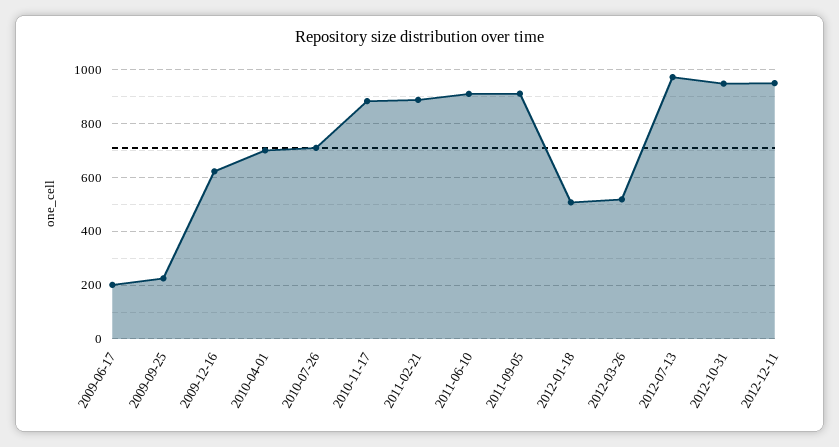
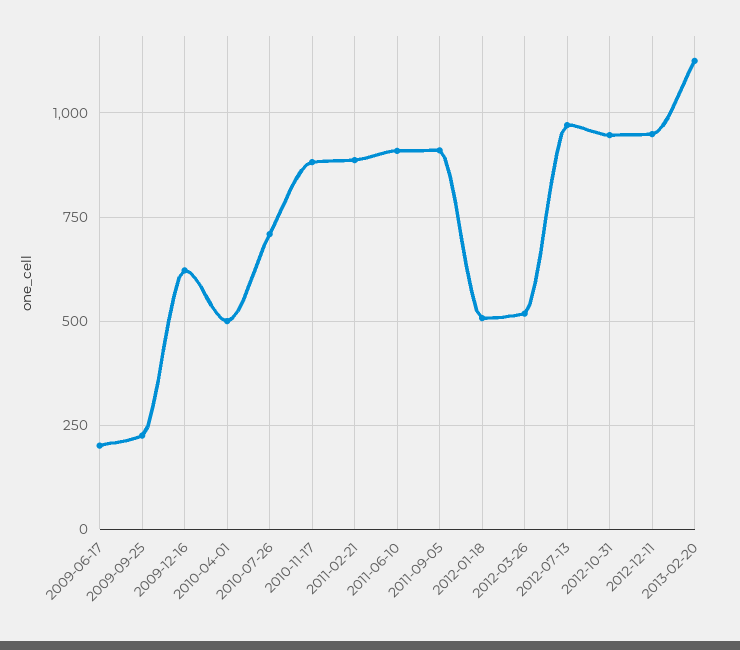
2010-04-01: 700 -> 500
2013-02-20: none -> 1125

